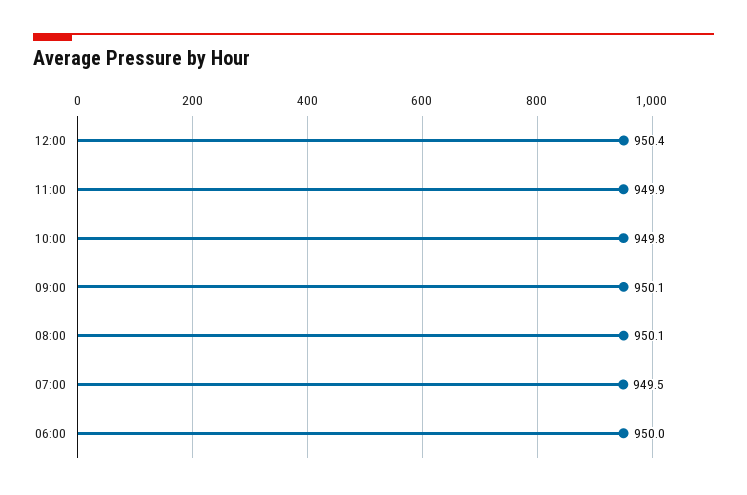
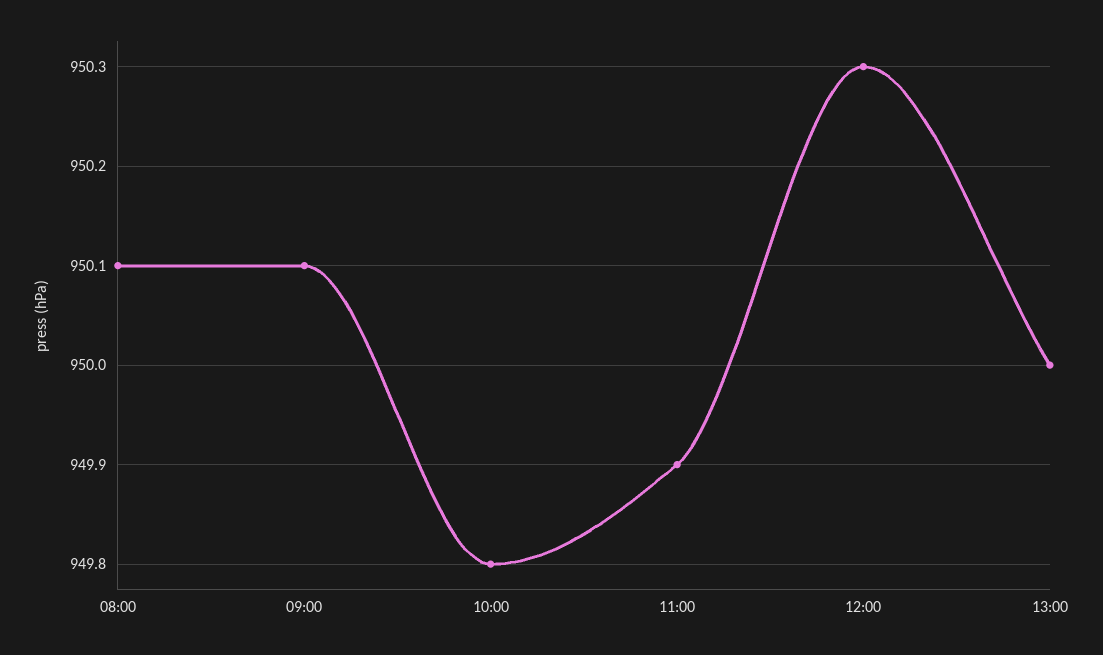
12:00: 950.4 -> 950.3
07:00: 949.5 -> none
06:00: 950 -> none
13:00: none -> 950

